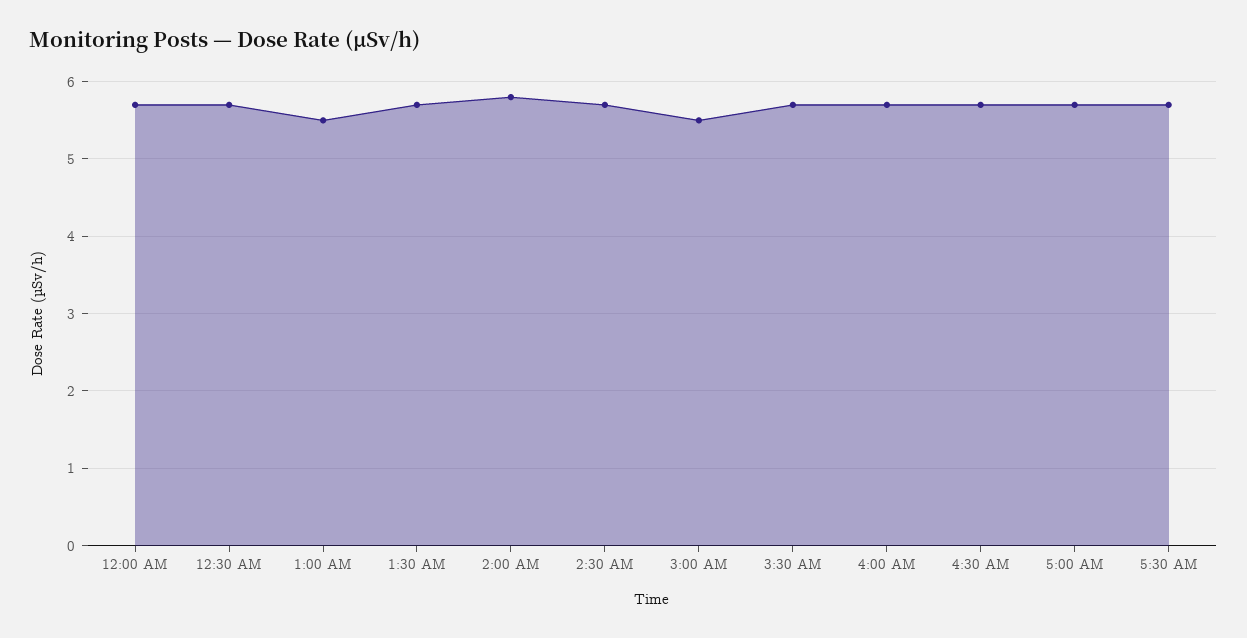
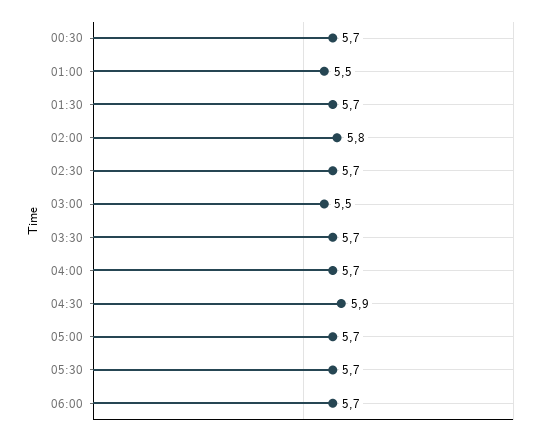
12:00 AM: 5.7 -> none
4:30 AM: 5.7 -> 5.9
06:00: none -> 5.7

